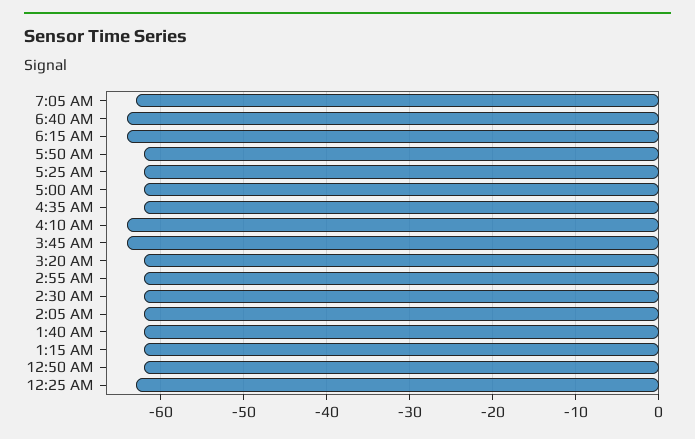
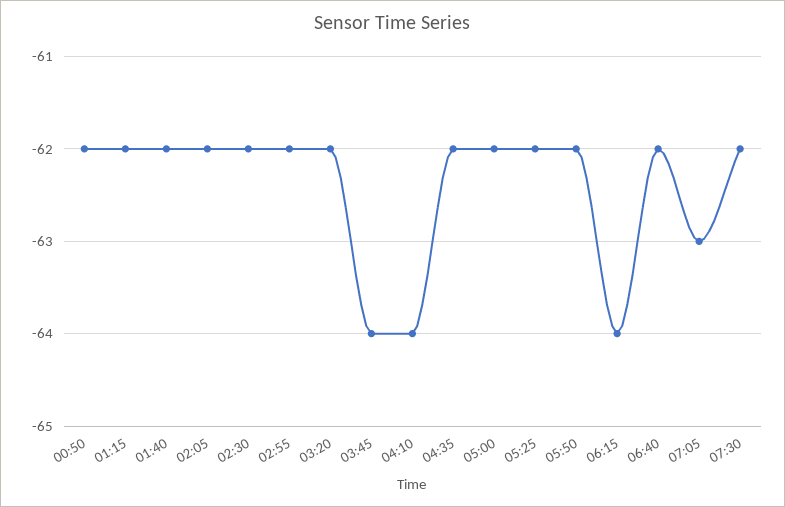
6:40 AM: -64 -> -62
12:25 AM: -63 -> none
07:30: none -> -62

